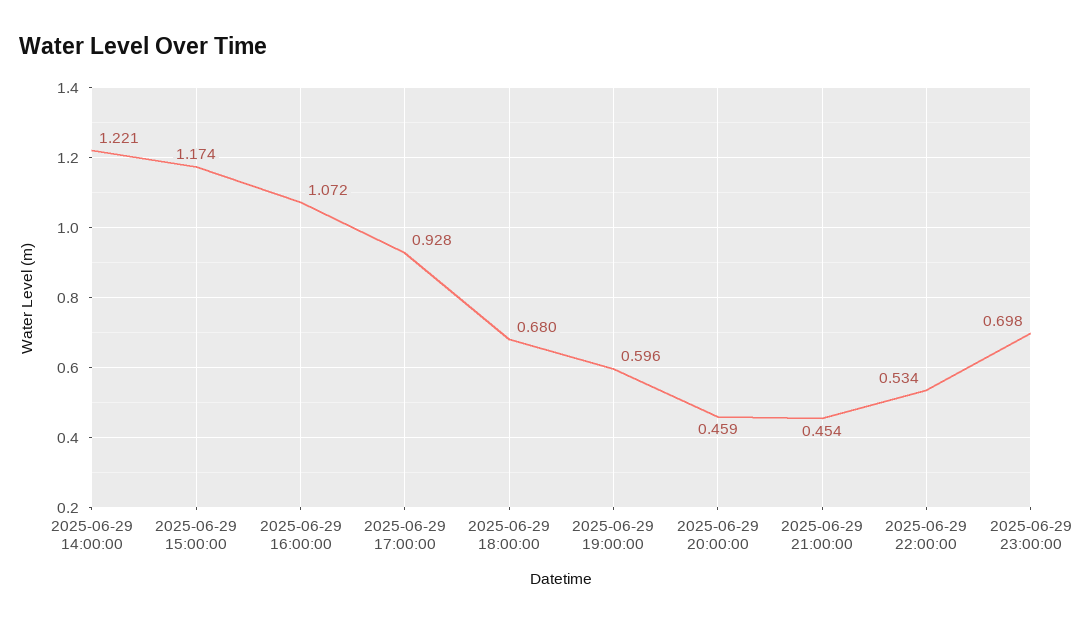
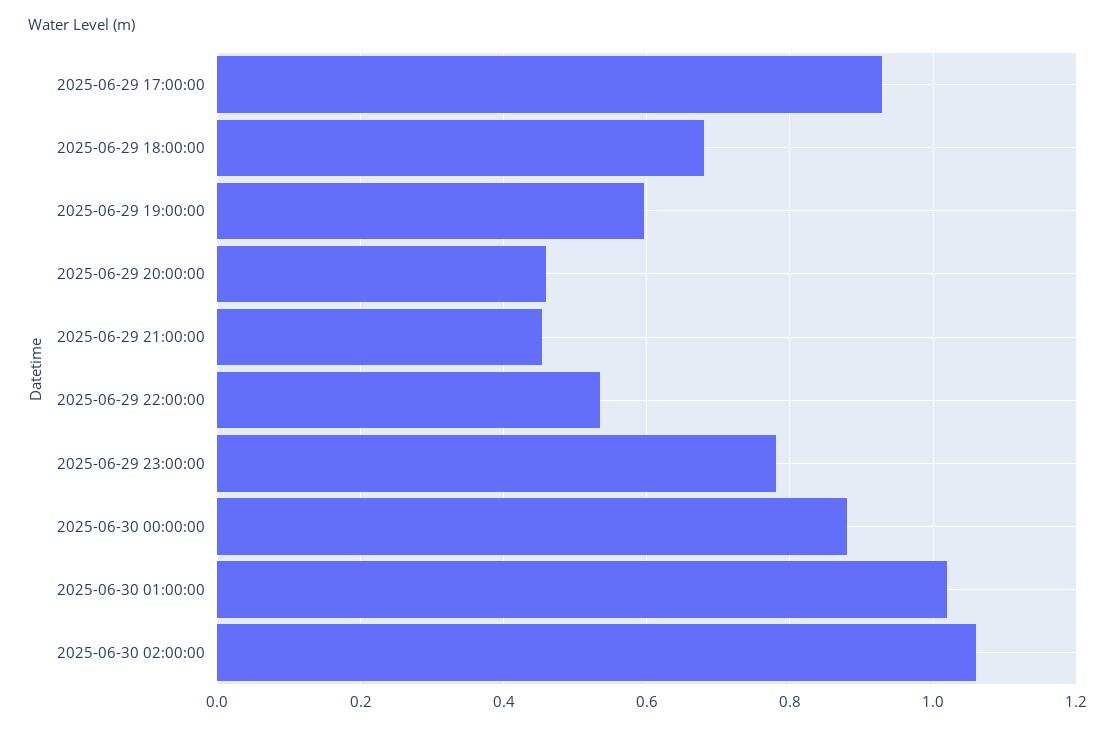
2025-06-29 14:00:00: 1.221 -> none
2025-06-29 15:00:00: 1.174 -> none
2025-06-29 16:00:00: 1.072 -> none
2025-06-29 23:00:00: 0.698 -> 0.78
2025-06-30 00:00:00: none -> 0.88
2025-06-30 01:00:00: none -> 1.02
2025-06-30 02:00:00: none -> 1.06

